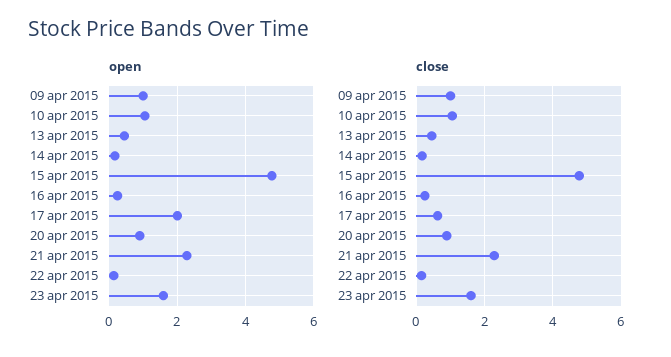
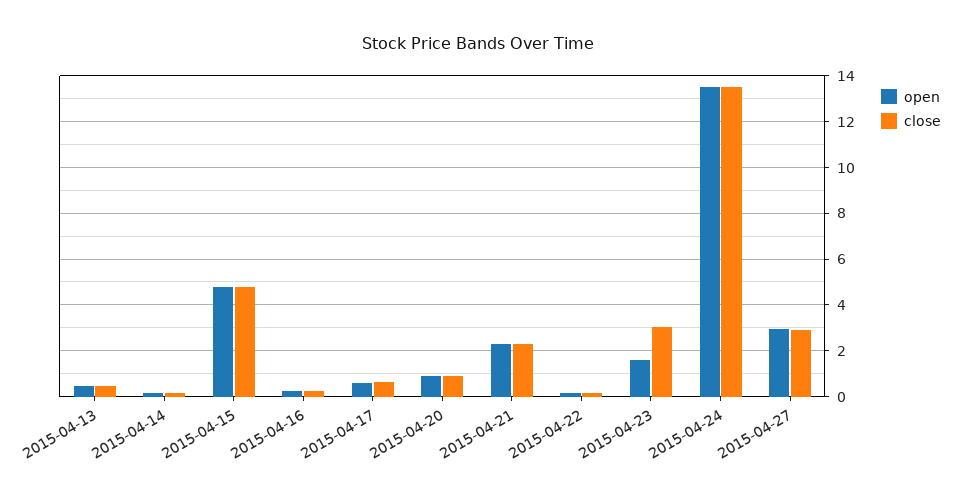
open, 09 apr 2015: 1 -> none
open, 10 apr 2015: 1 -> none
open, 17 apr 2015: 2 -> 0.5
close, 09 apr 2015: 1 -> none
close, 10 apr 2015: 1 -> none
close, 23 apr 2015: 1.6 -> 3
open, 2015-04-24: none -> 13.5
close, 2015-04-24: none -> 13.5
open, 2015-04-27: none -> 3
close, 2015-04-27: none -> 3

